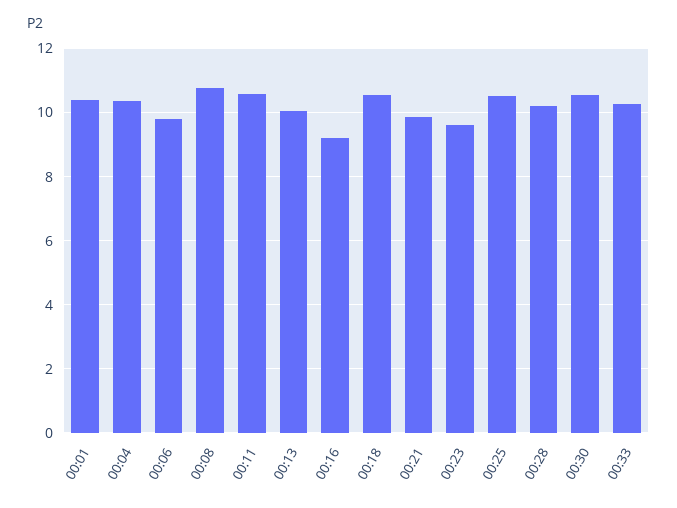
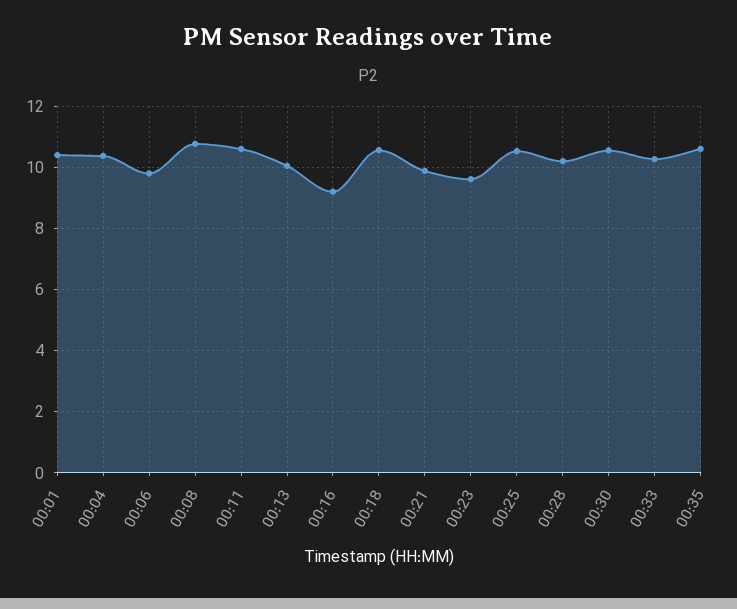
00:35: none -> 10.6

